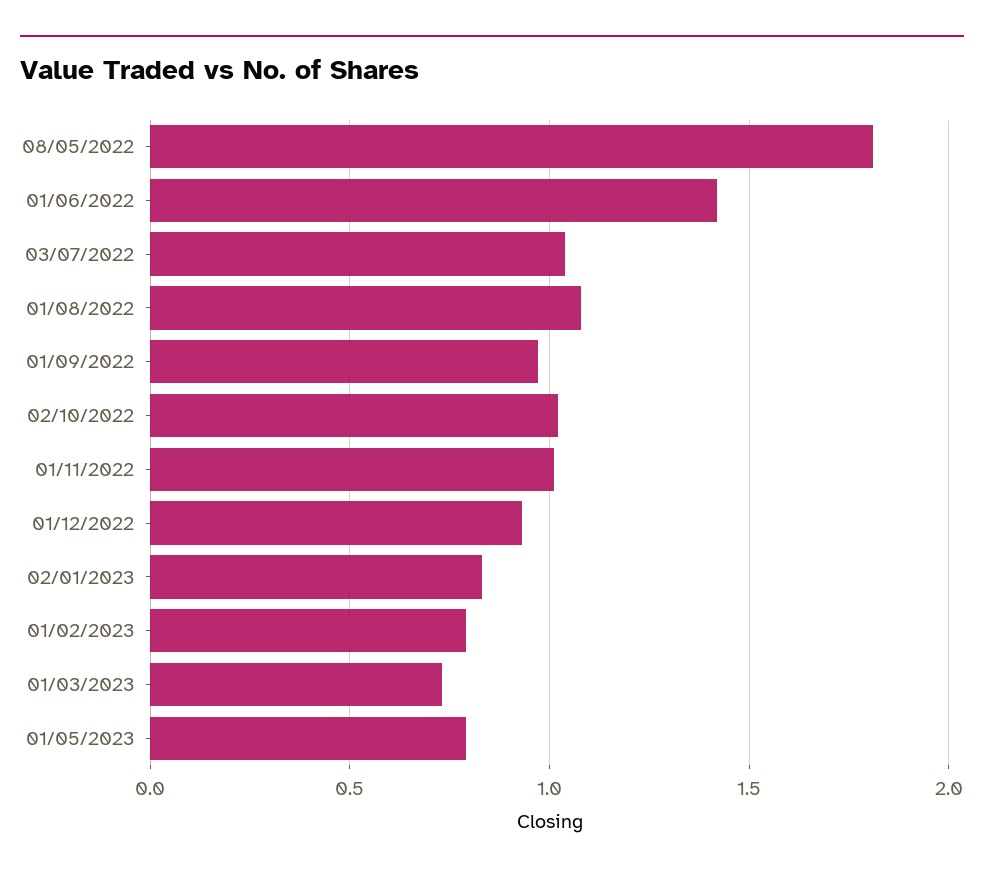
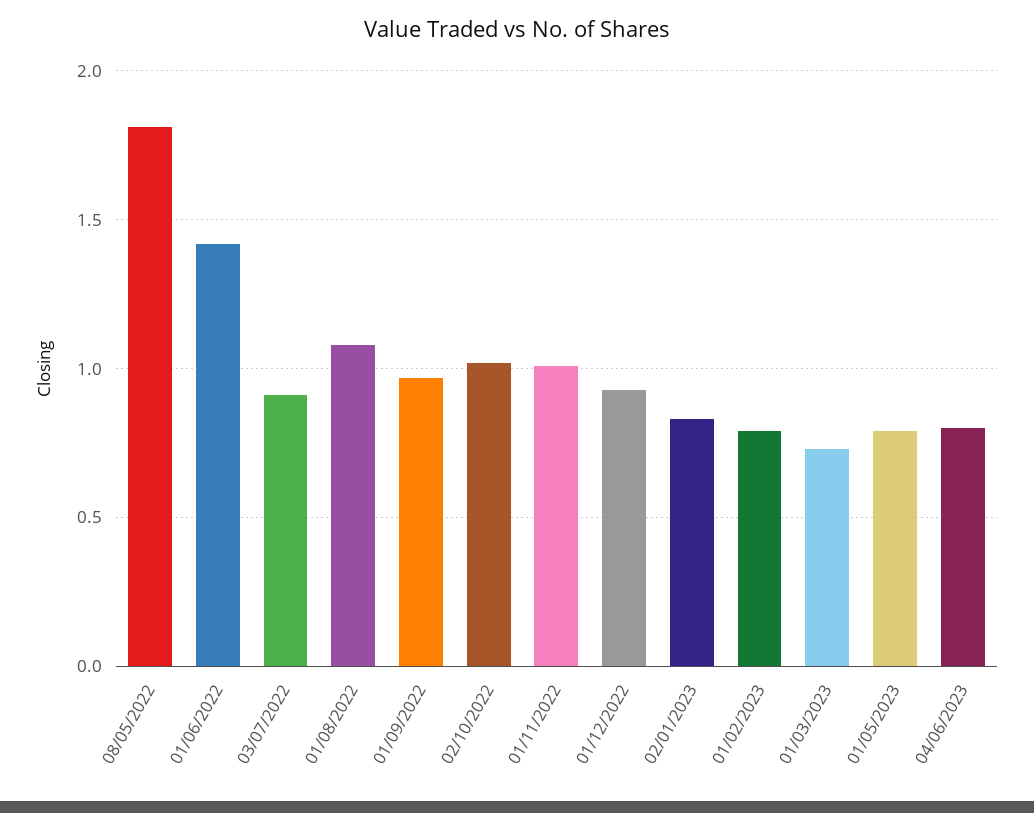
03/07/2022: 1.05 -> 0.9
04/06/2023: none -> 0.8

